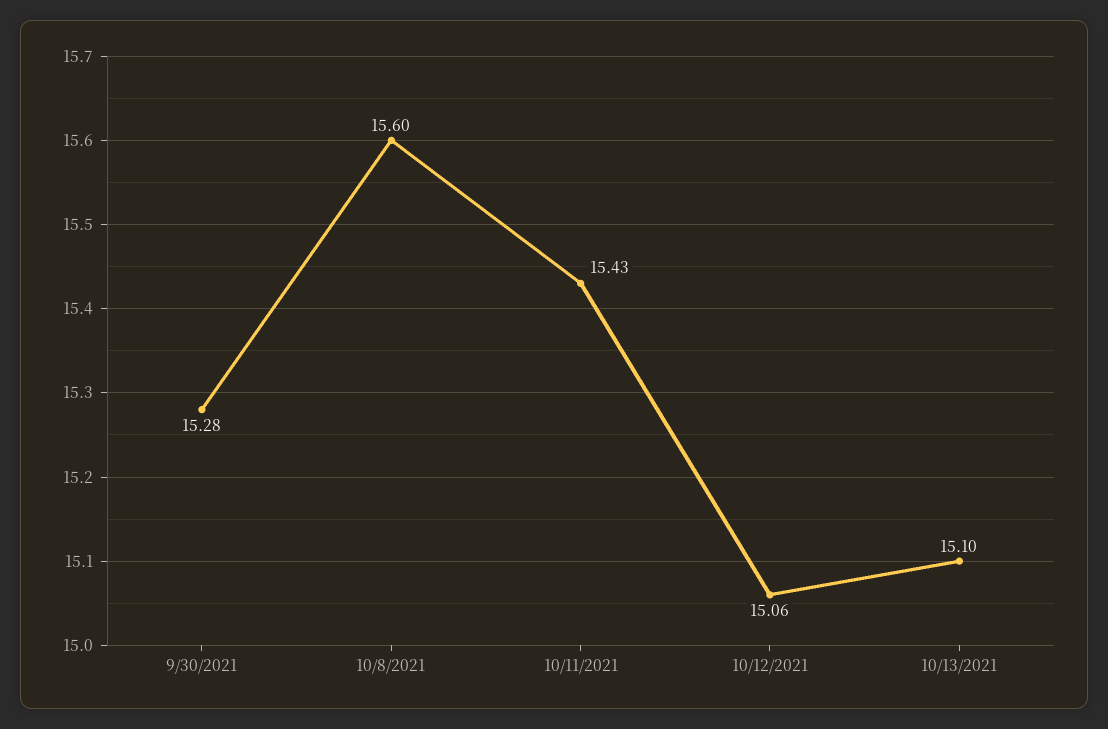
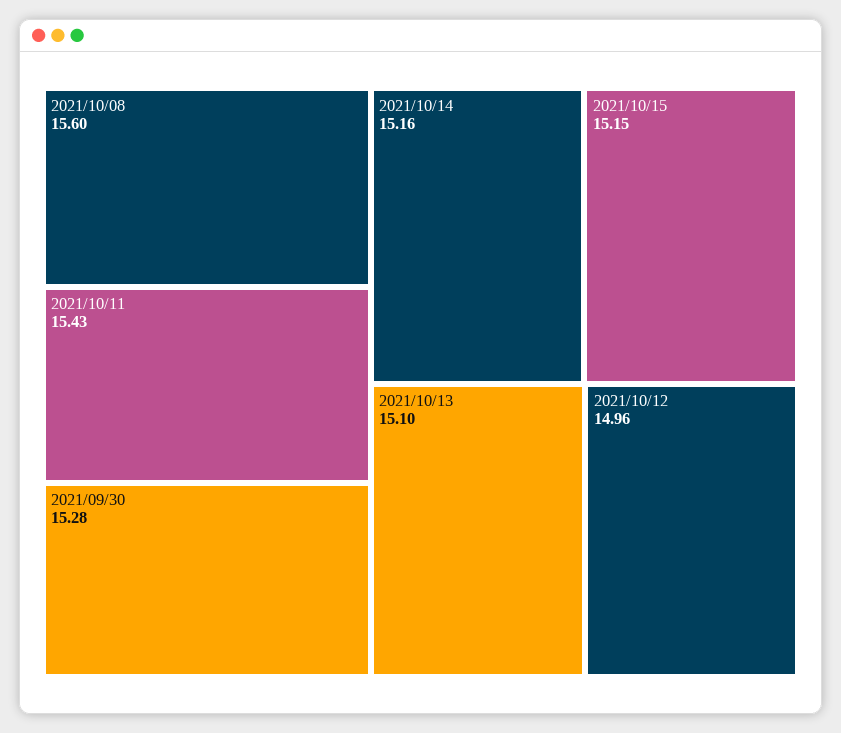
10/12/2021: 15.06 -> 14.96
2021/10/14: none -> 15.16
2021/10/15: none -> 15.15

